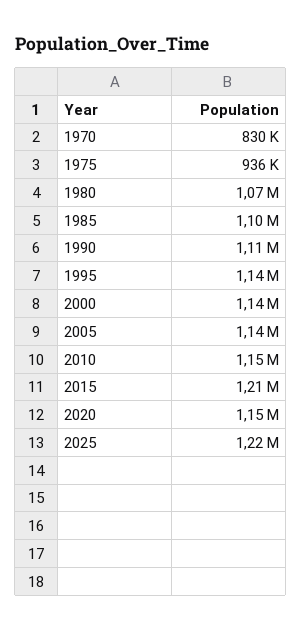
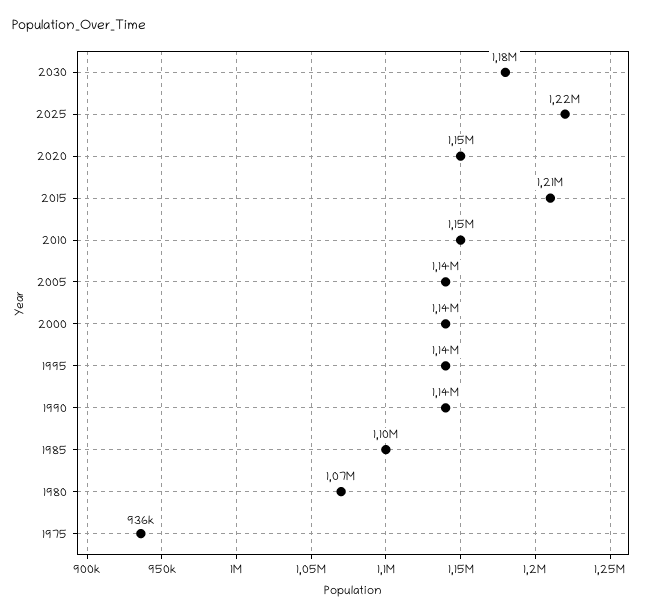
1970: 830000 -> none
1990: 1110000 -> 1140000
2030: none -> 1180000

